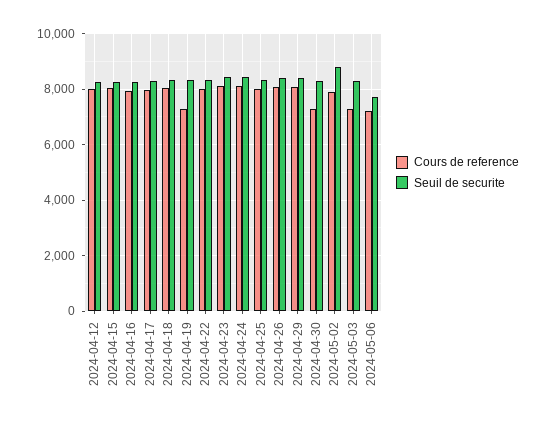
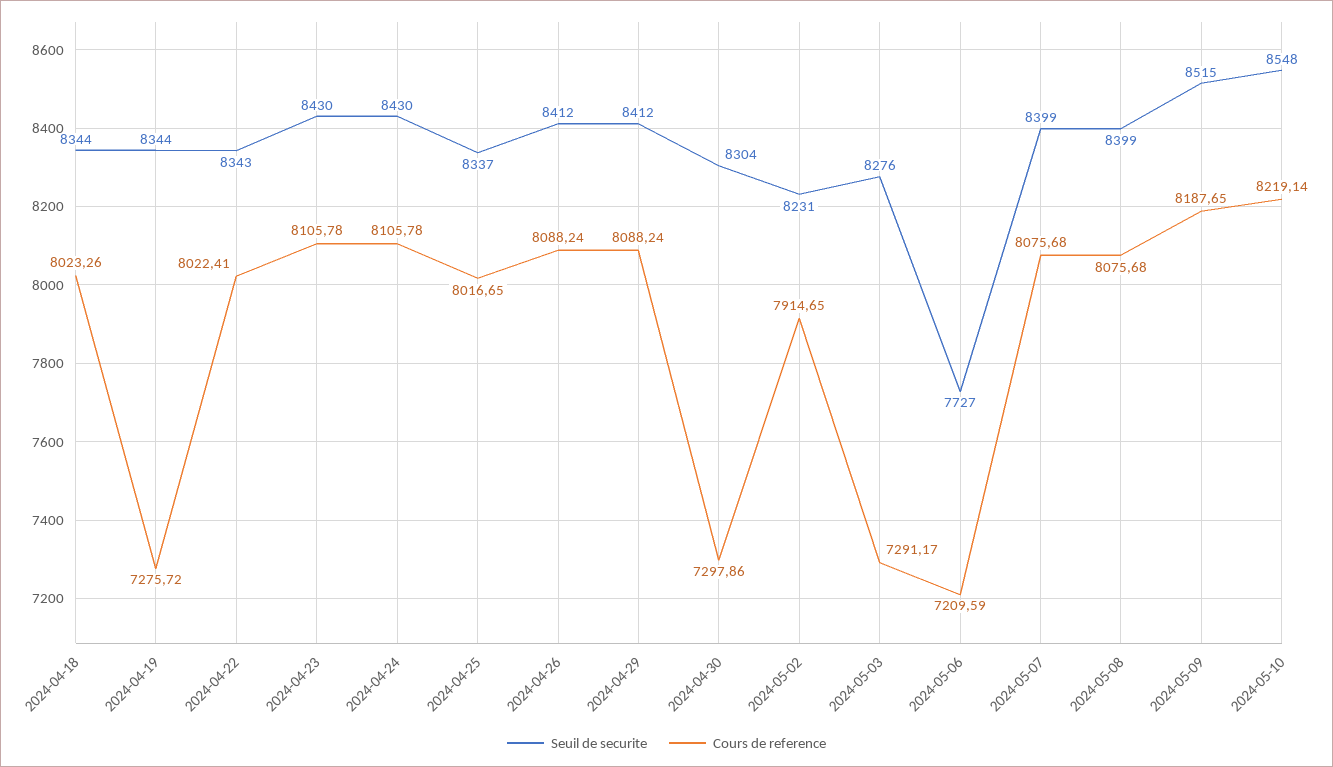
Cours de reference, 2024-04-12: 8000 -> none
Seuil de securite, 2024-04-12: 8250 -> none
Cours de reference, 2024-04-15: 8000 -> none
Seuil de securite, 2024-04-15: 8250 -> none
Cours de reference, 2024-04-16: 8000 -> none
Seuil de securite, 2024-04-16: 8250 -> none
Cours de reference, 2024-04-17: 8000 -> none
Seuil de securite, 2024-04-17: 8250 -> none
Seuil de securite, 2024-05-02: 8750 -> 8231
Seuil de securite, 2024-05-07: none -> 8399
Cours de reference, 2024-05-07: none -> 8075.68
Seuil de securite, 2024-05-08: none -> 8399
Cours de reference, 2024-05-08: none -> 8075.68
Seuil de securite, 2024-05-09: none -> 8515
Cours de reference, 2024-05-09: none -> 8187.65
Seuil de securite, 2024-05-10: none -> 8548
Cours de reference, 2024-05-10: none -> 8219.14

